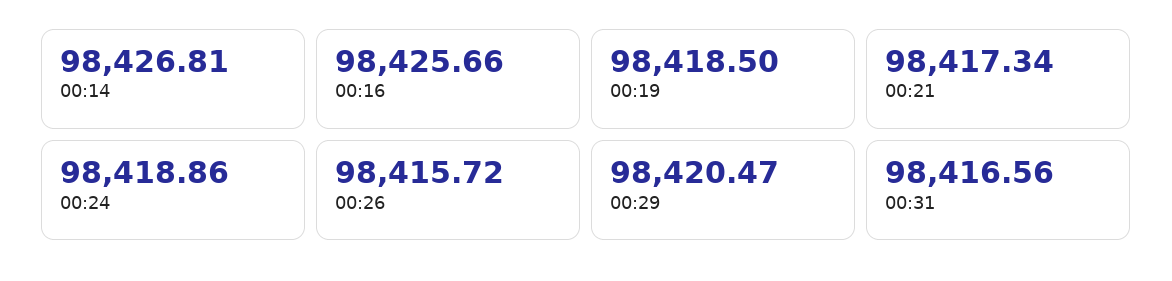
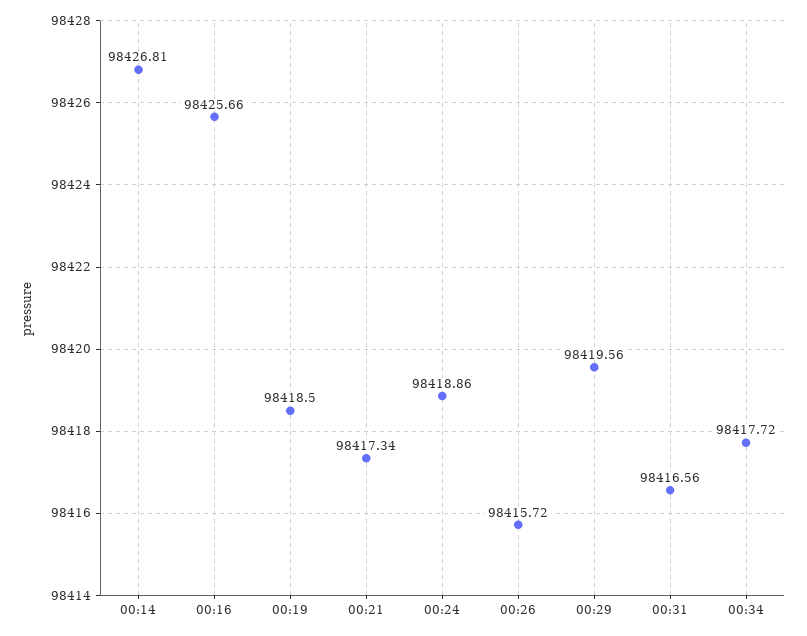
00:29: 98420.47 -> 98419.56
00:34: none -> 98417.72

